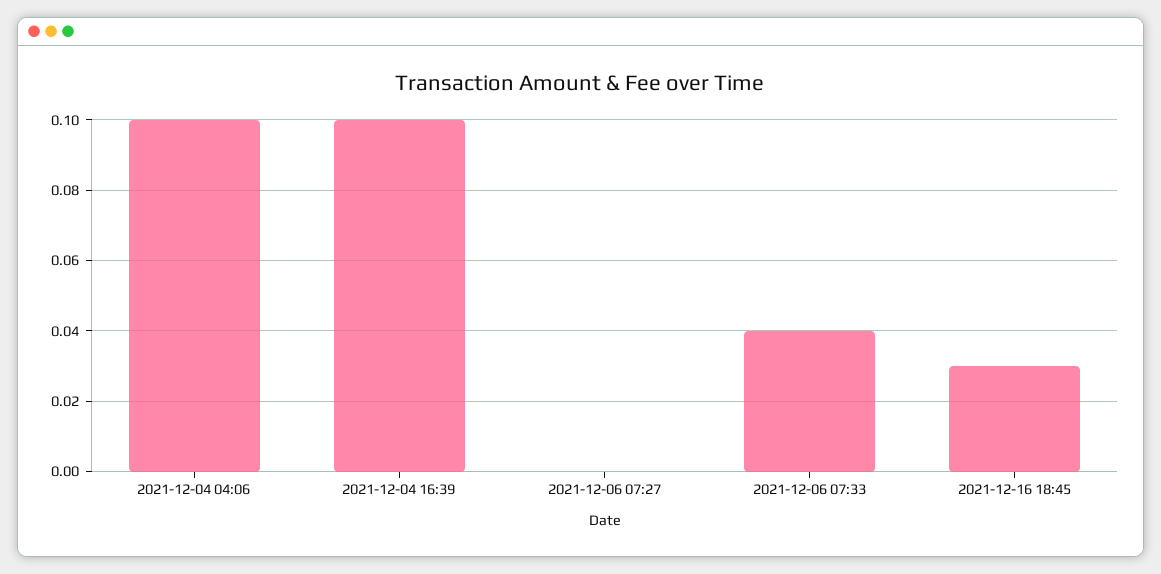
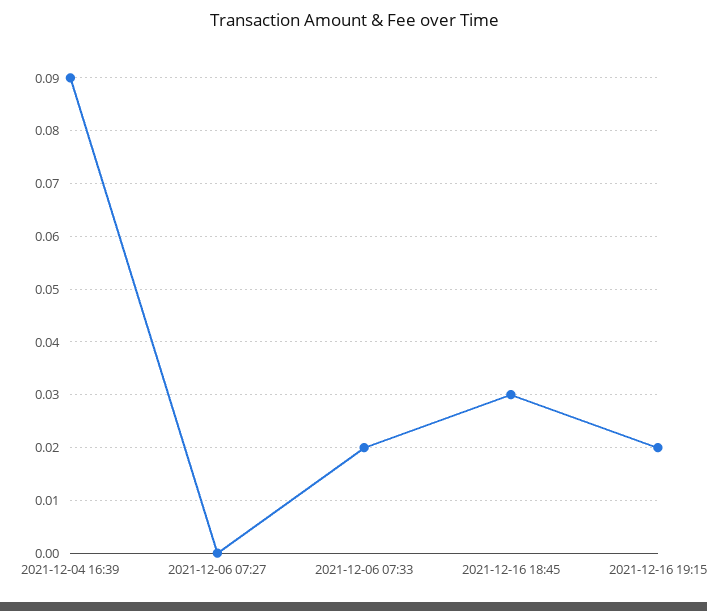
2021-12-04 04:06: 0.1 -> none
2021-12-04 16:39: 0.1 -> 0.09
2021-12-06 07:33: 0.04 -> 0.02
2021-12-16 19:15: none -> 0.02

